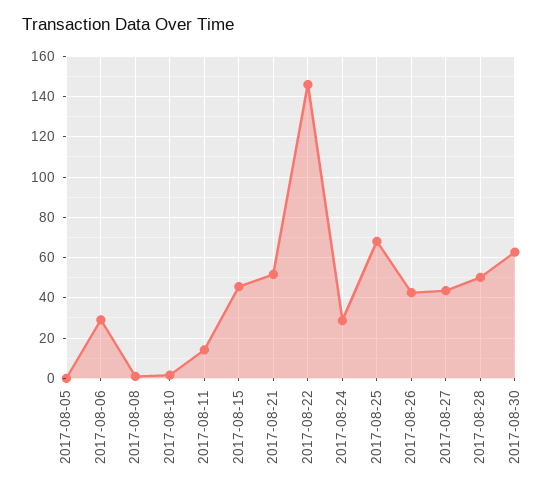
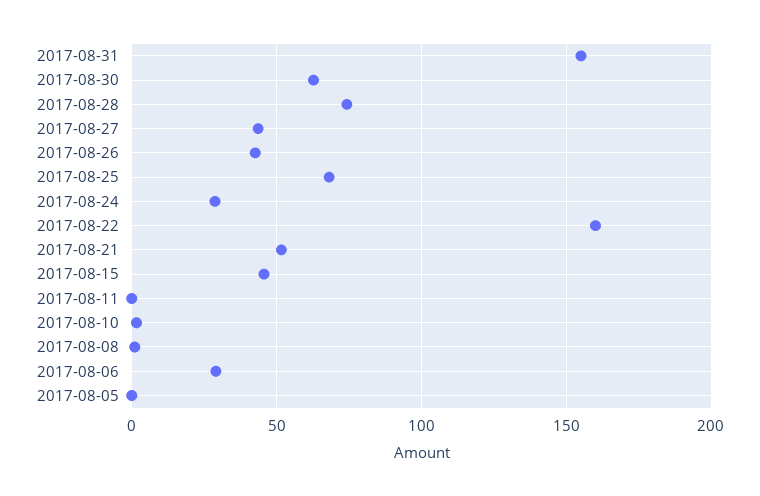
2017-08-11: 15 -> 0
2017-08-22: 145 -> 160
2017-08-28: 50 -> 75
2017-08-31: none -> 155

